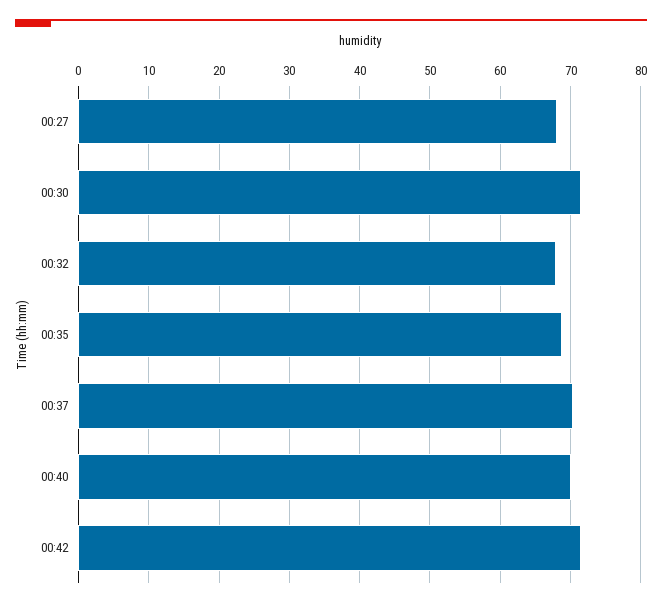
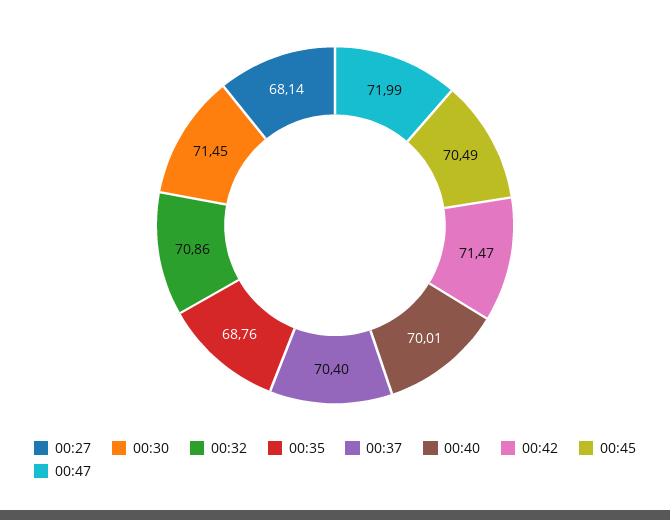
00:32: 68 -> 70.86
00:45: none -> 70.49
00:47: none -> 71.99

